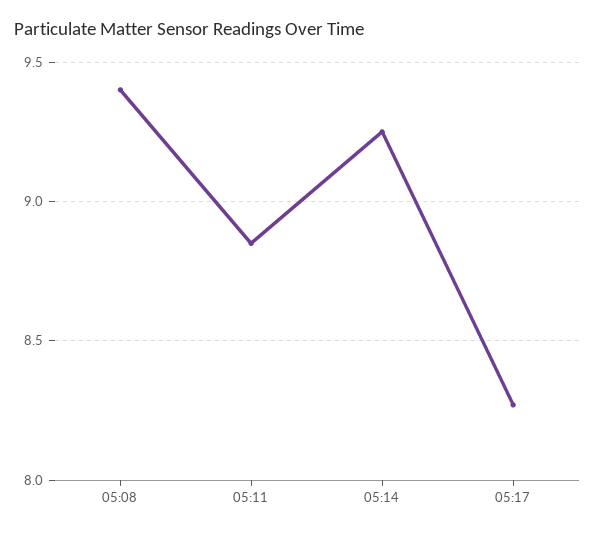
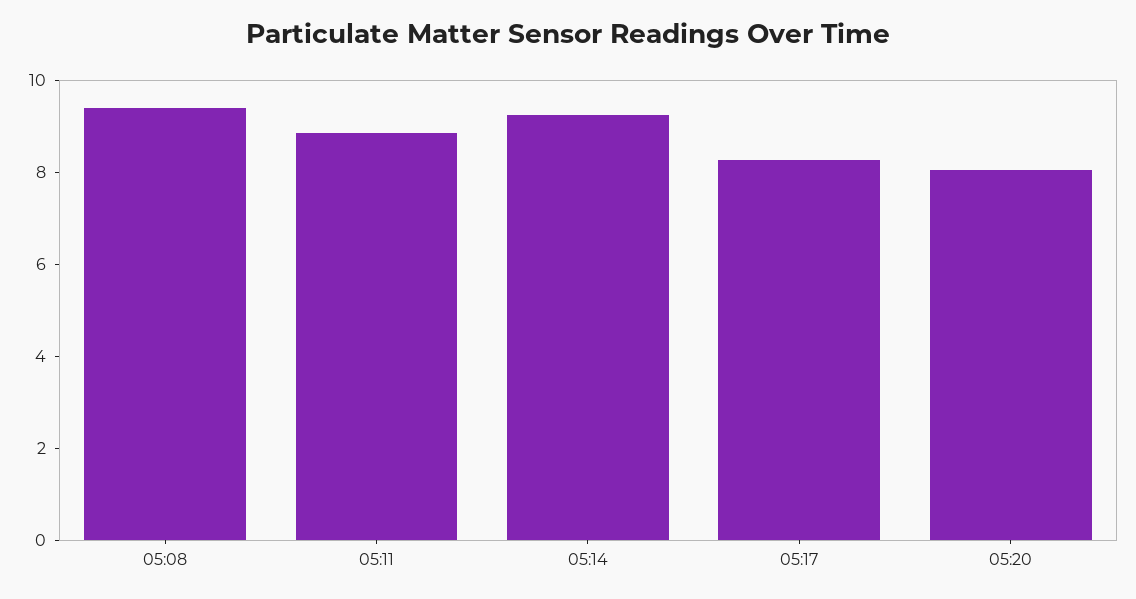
05:20: none -> 8

